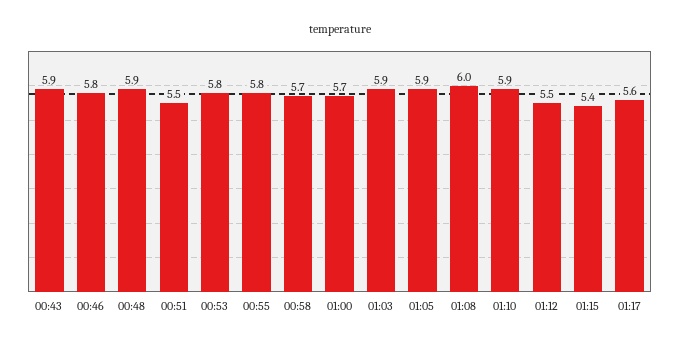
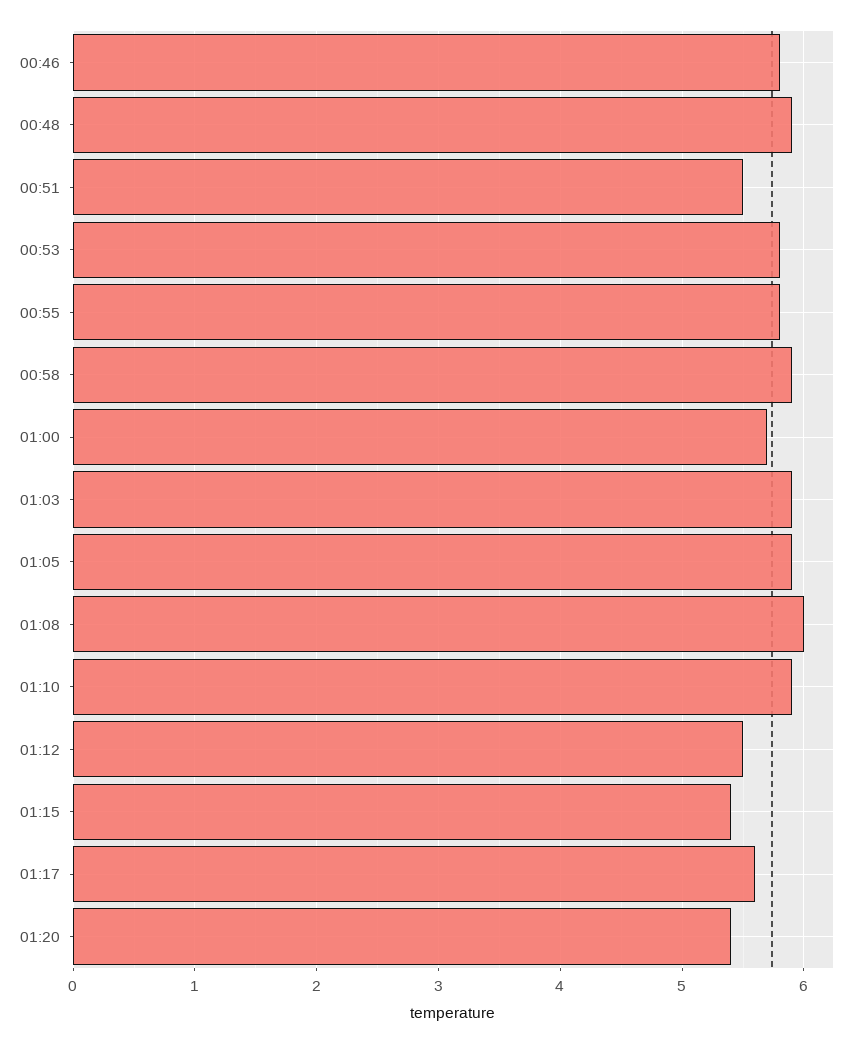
00:43: 5.9 -> none
00:58: 5.7 -> 5.9
01:20: none -> 5.4

